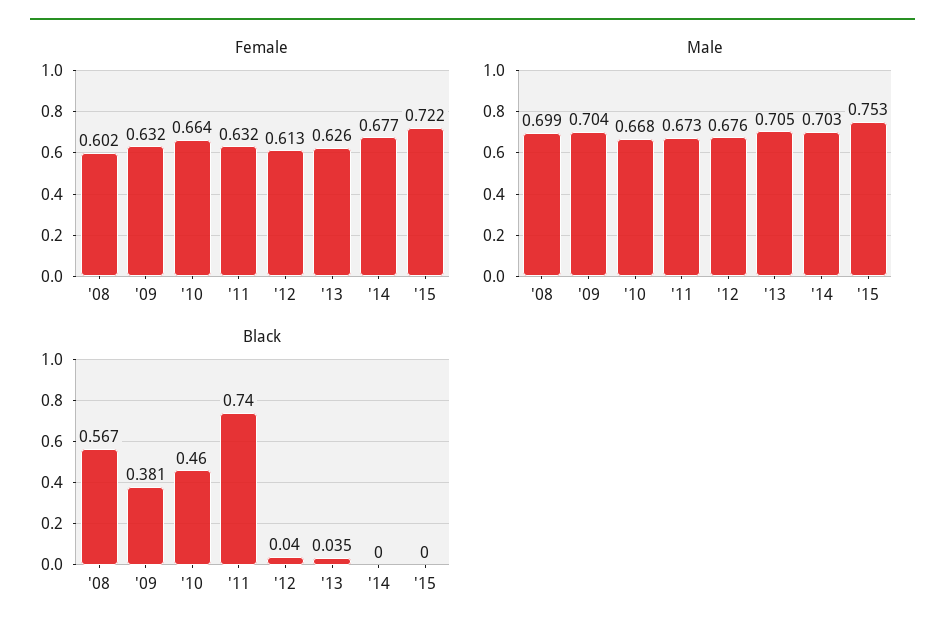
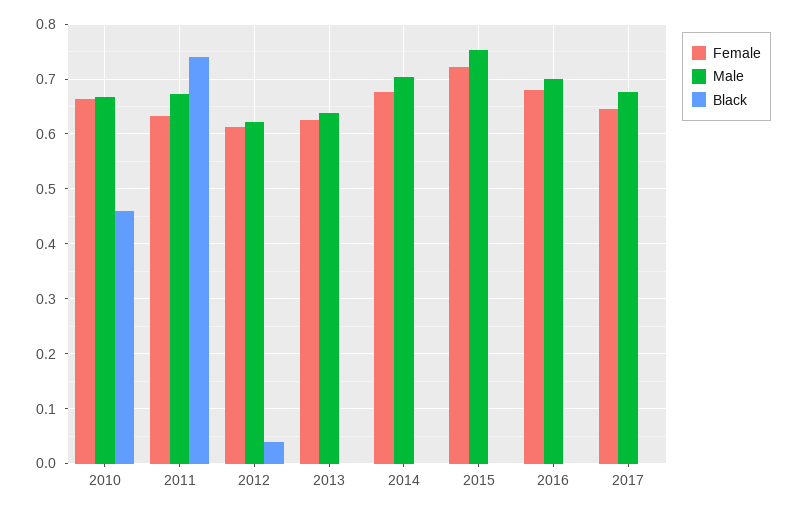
Female, '08: 0.602 -> none
Female, '09: 0.632 -> none
Male, '08: 0.699 -> none
Male, '09: 0.704 -> none
Male, '12: 0.676 -> 0.62
Male, '13: 0.705 -> 0.64
Black, '08: 0.567 -> none
Black, '09: 0.381 -> none
Black, '13: 0.035 -> 0
Female, 2016: none -> 0.68
Male, 2016: none -> 0.7
Black, 2016: none -> 0
Female, 2017: none -> 0.64
Male, 2017: none -> 0.68
Black, 2017: none -> 0

